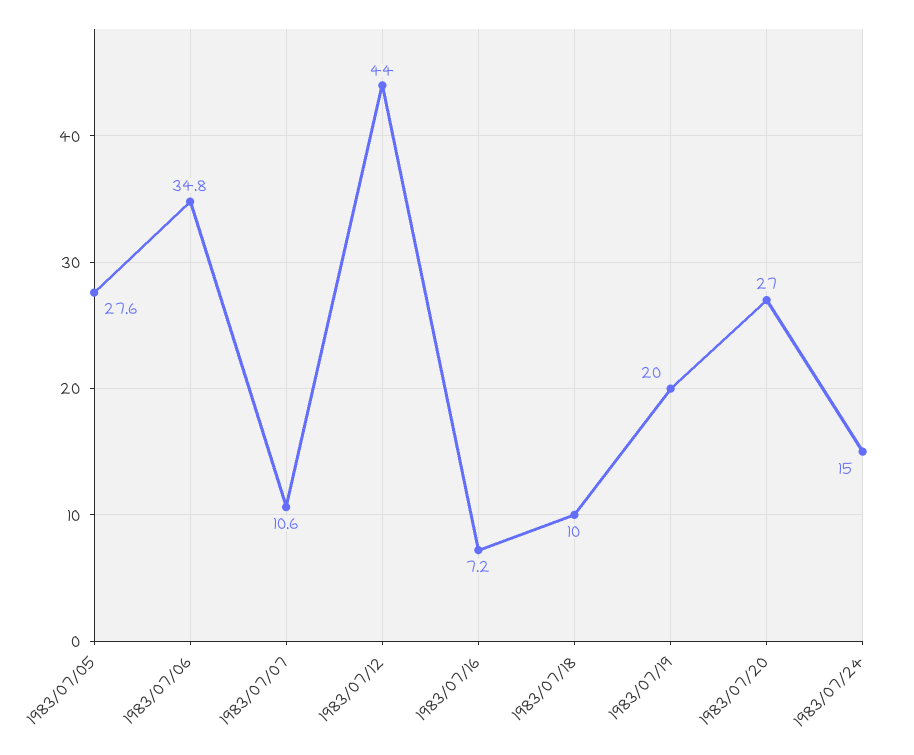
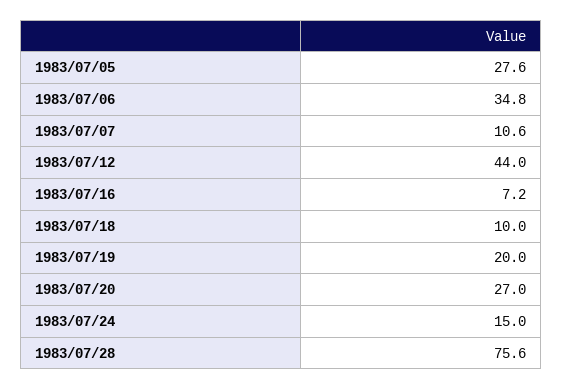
1983/07/28: none -> 75.6

